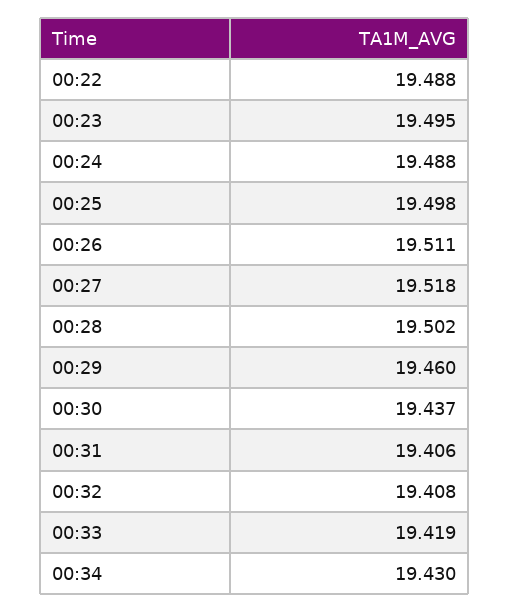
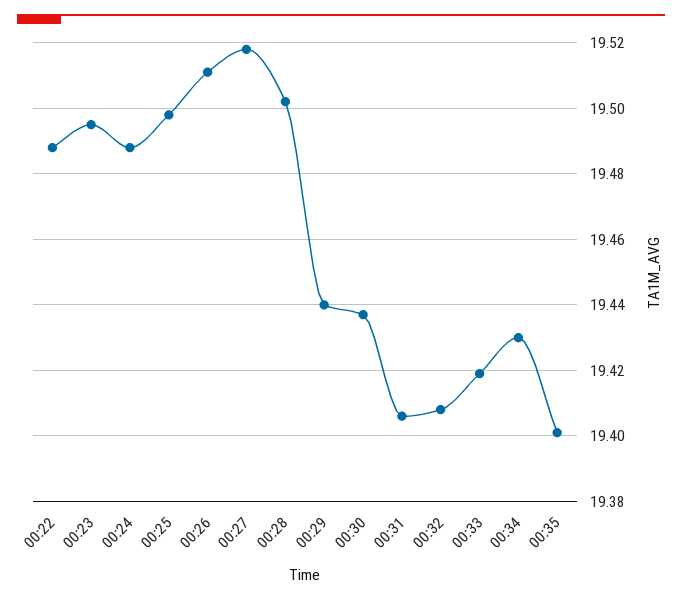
00:29: 19.46 -> 19.44
00:35: none -> 19.4

